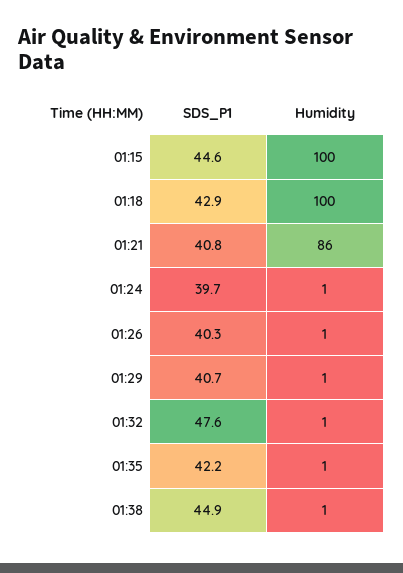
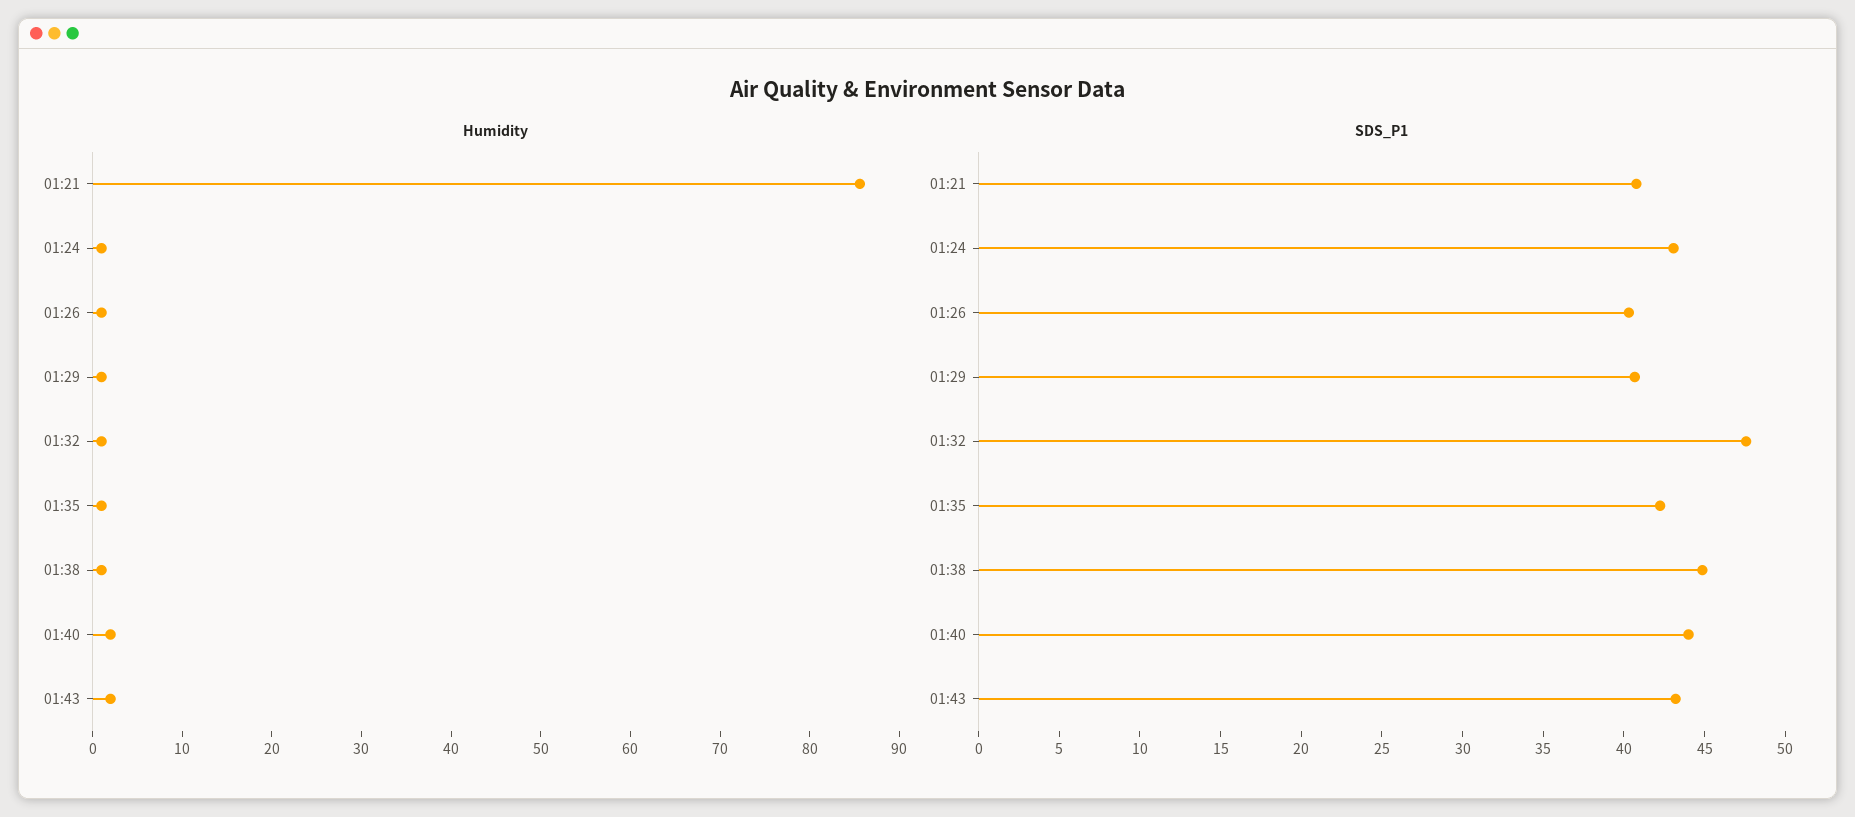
SDS_P1, 01:15: 44.6 -> none
Humidity, 01:15: 100 -> none
SDS_P1, 01:18: 42.9 -> none
Humidity, 01:18: 100 -> none
SDS_P1, 01:24: 39.7 -> 43
Humidity, 01:40: none -> 2
Humidity, 01:43: none -> 2
SDS_P1, 01:40: none -> 44
SDS_P1, 01:43: none -> 43

